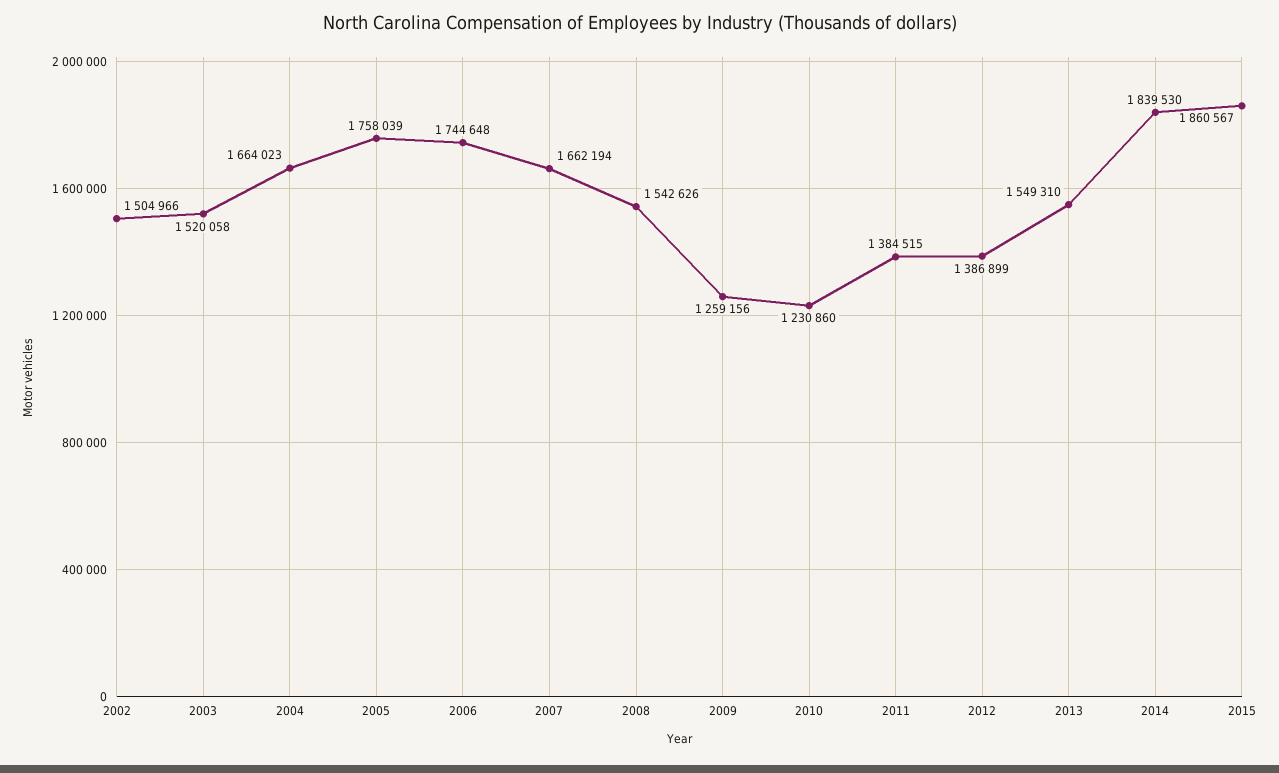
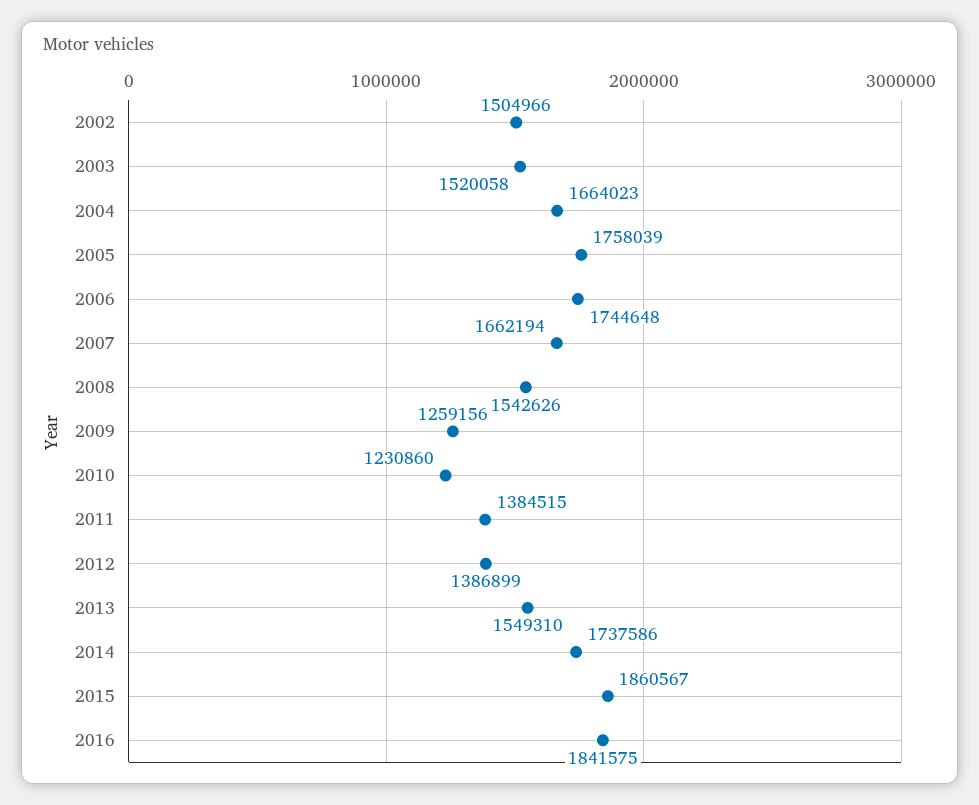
2014: 1839530 -> 1737586
2016: none -> 1841575

